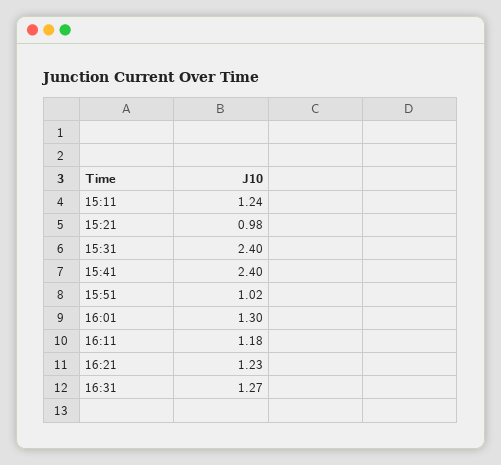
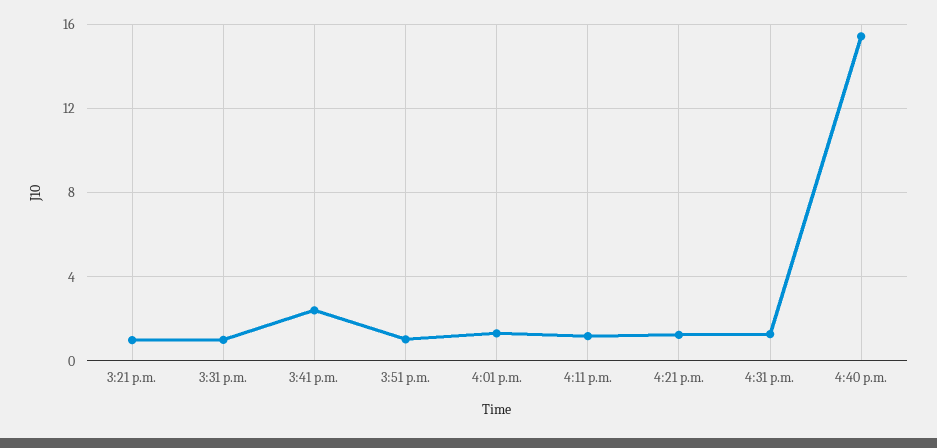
15:11: 1.24 -> none
15:31: 2.4 -> 1
4:40 p.m.: none -> 15.5

